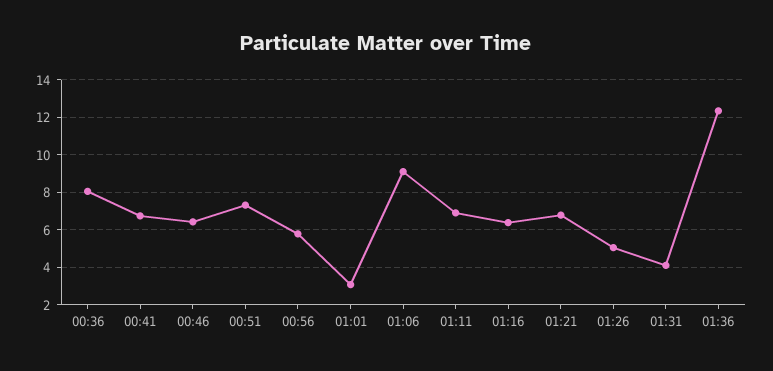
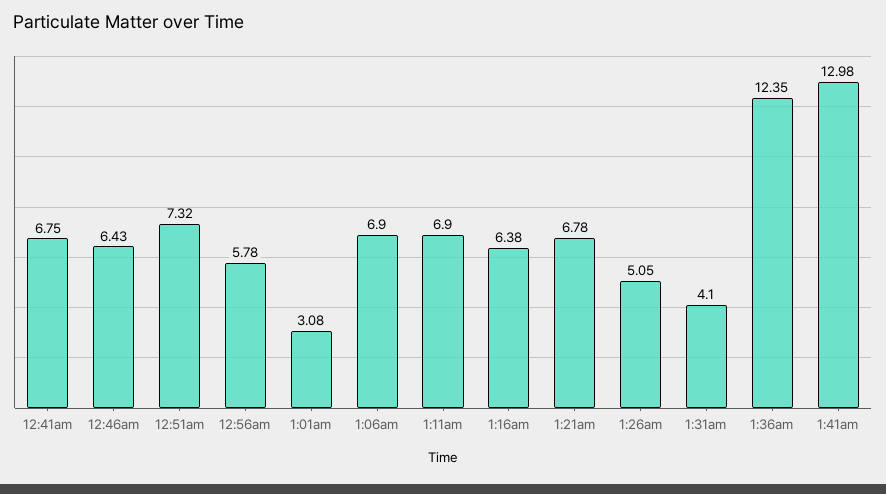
00:36: 8 -> none
01:06: 9 -> 6.9
1:41am: none -> 12.98

